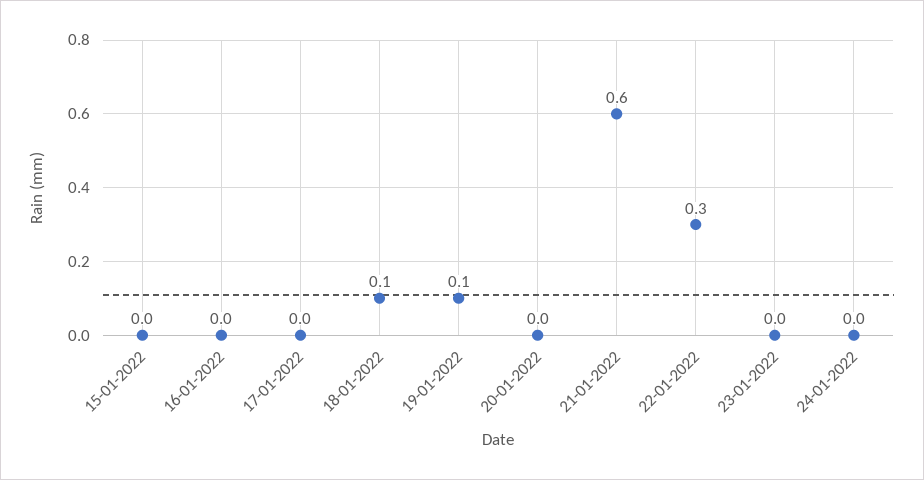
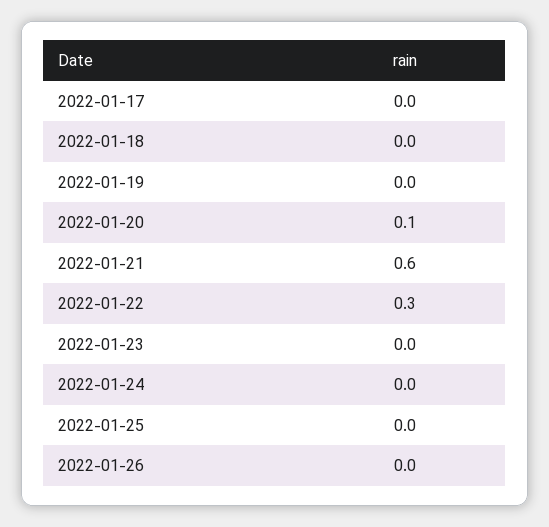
15-01-2022: 0 -> none
16-01-2022: 0 -> none
18-01-2022: 0.1 -> 0
19-01-2022: 0.1 -> 0
20-01-2022: 0 -> 0.1
2022-01-25: none -> 0
2022-01-26: none -> 0

